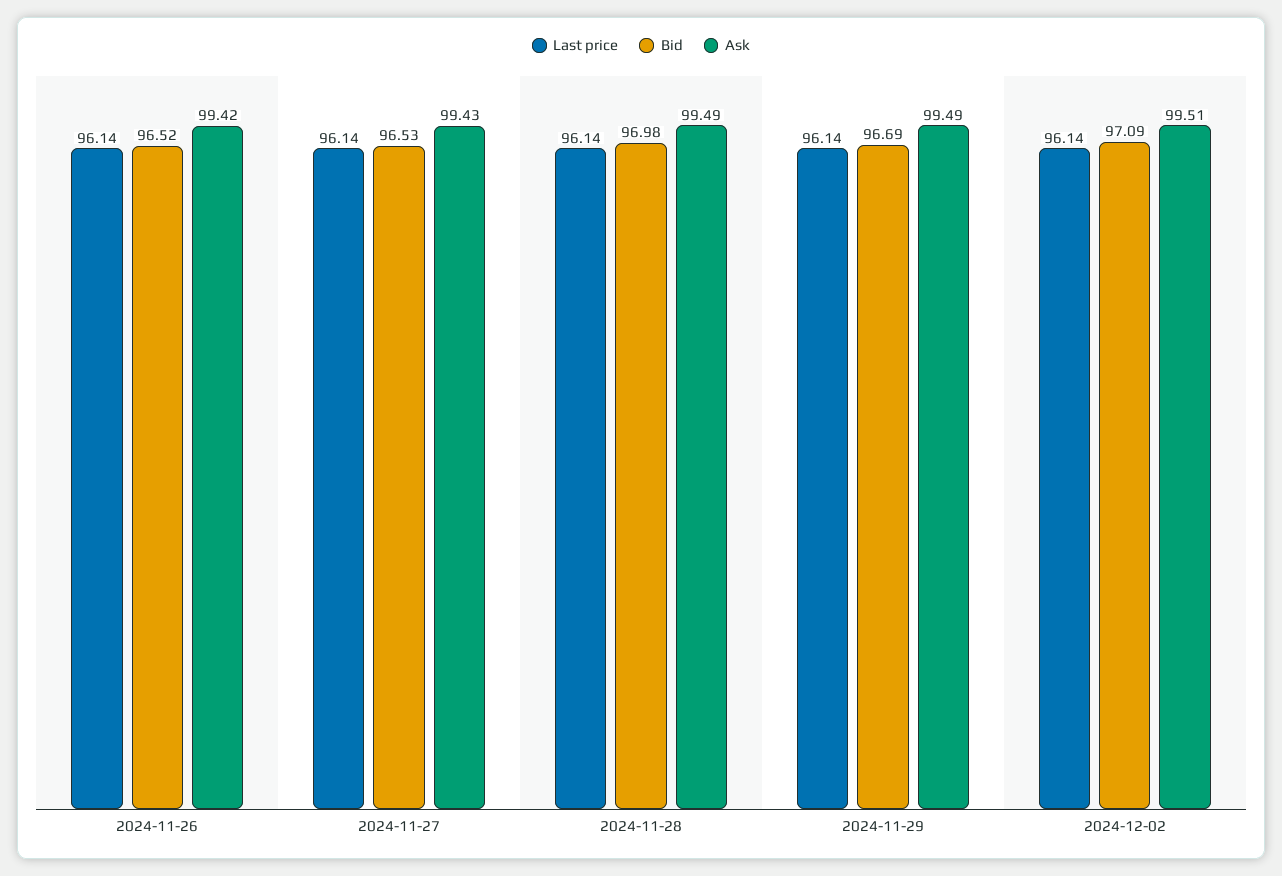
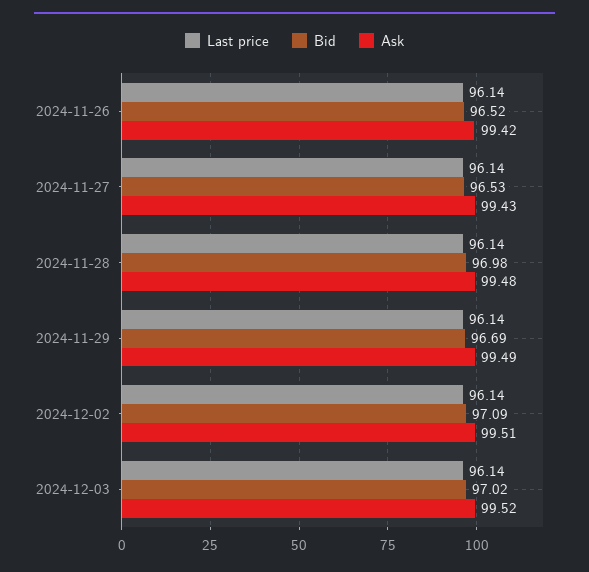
Ask, 2024-11-28: 99.49 -> 99.48
Last price, 2024-12-03: none -> 96.14
Bid, 2024-12-03: none -> 97.02
Ask, 2024-12-03: none -> 99.52

